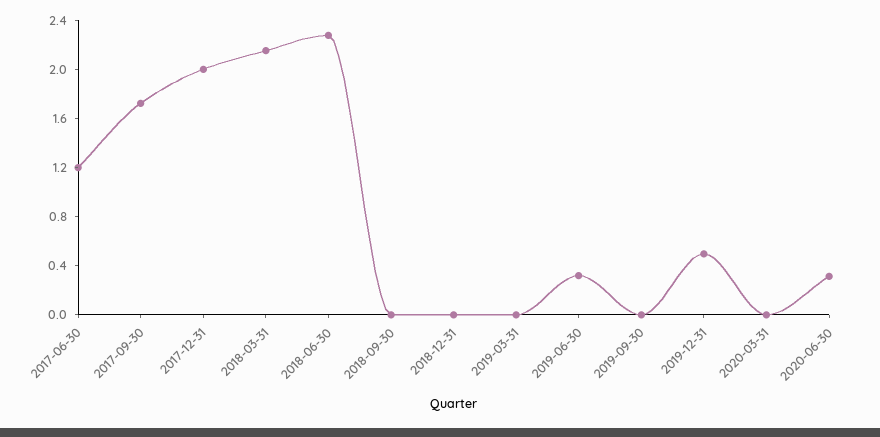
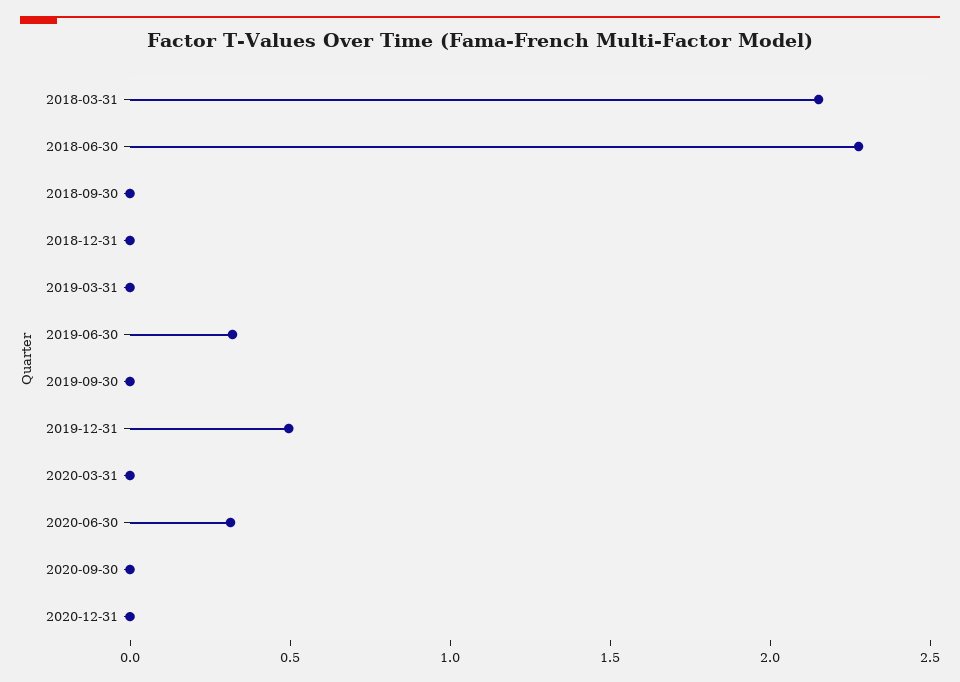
2017-06-30: 1.2 -> none
2017-09-30: 1.7 -> none
2017-12-31: 2 -> none
2020-09-30: none -> 0
2020-12-31: none -> 0

